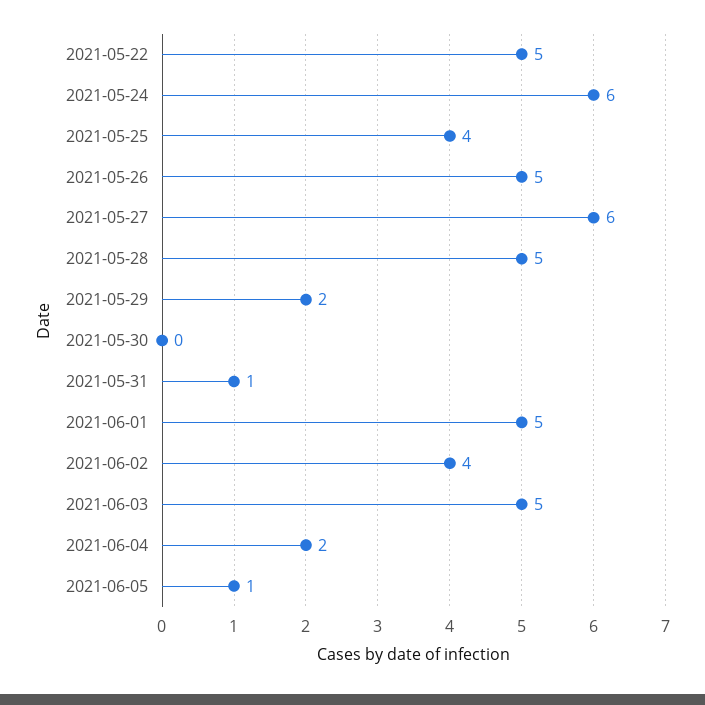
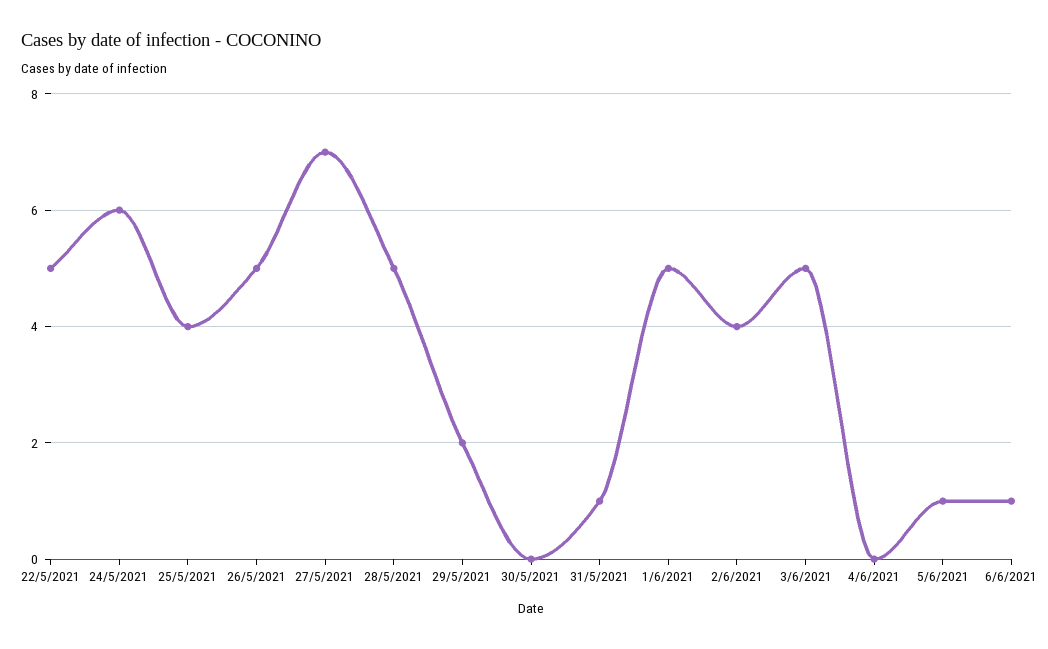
2021-05-27: 6 -> 7
2021-06-04: 2 -> 0
6/6/2021: none -> 1

